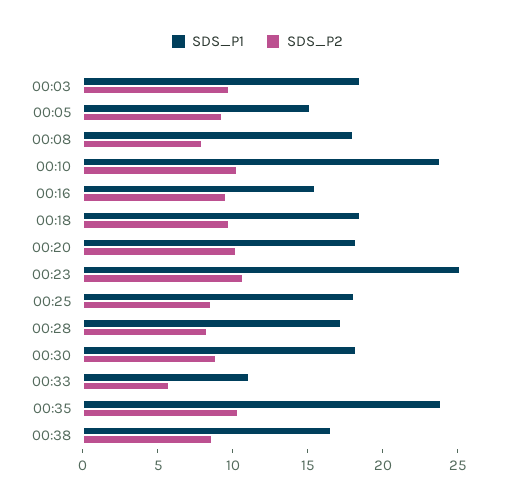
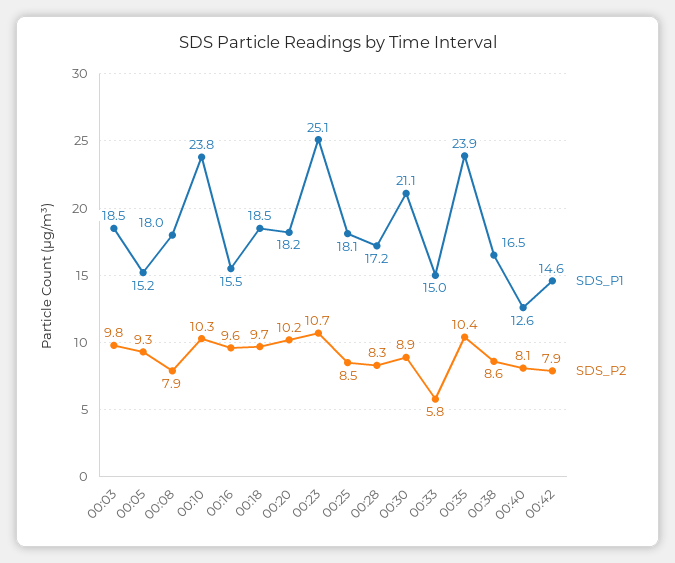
SDS_P1, 00:30: 18 -> 21.1
SDS_P1, 00:33: 11 -> 15
SDS_P1, 00:40: none -> 12.6
SDS_P2, 00:40: none -> 8.1
SDS_P1, 00:42: none -> 14.6
SDS_P2, 00:42: none -> 7.9

